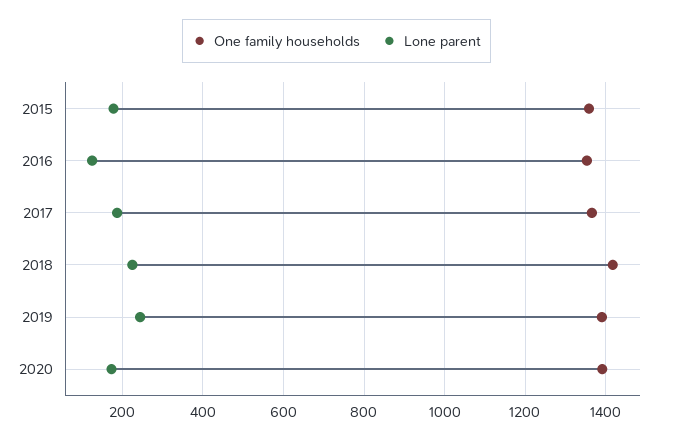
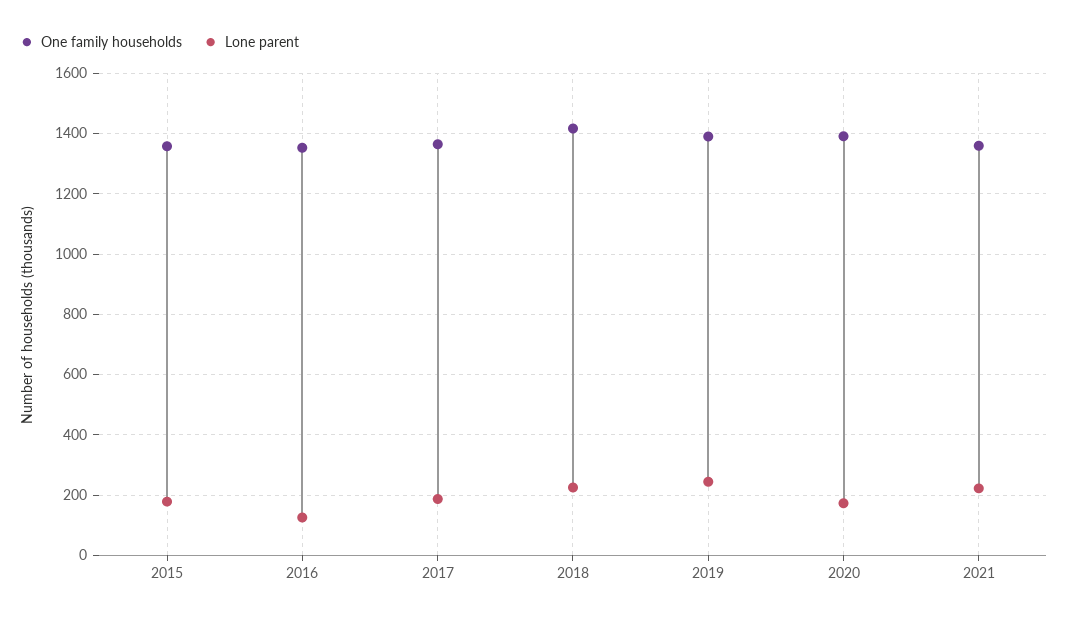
One family households, 2021: none -> 1360
Lone parent, 2021: none -> 220

